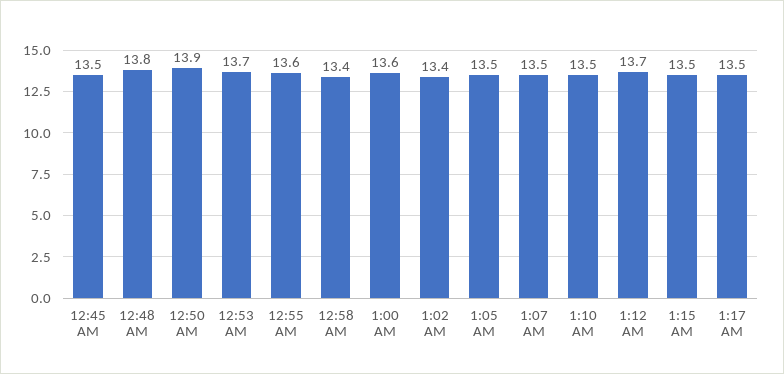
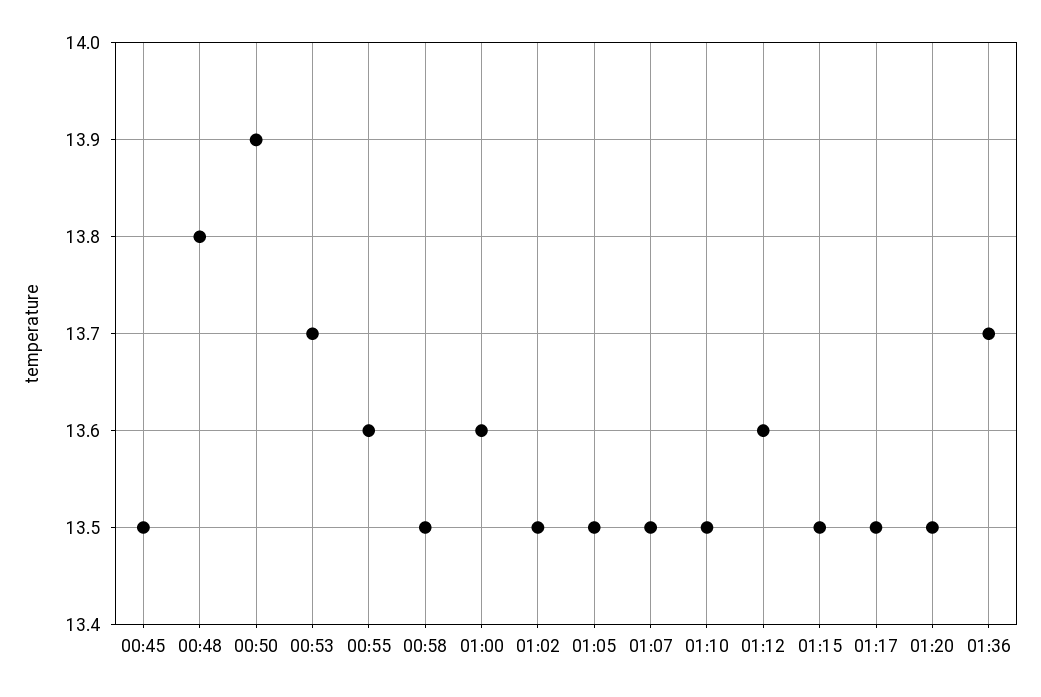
12:58 AM: 13.4 -> 13.5
1:02 AM: 13.4 -> 13.5
1:12 AM: 13.7 -> 13.6
01:20: none -> 13.5
01:36: none -> 13.7

